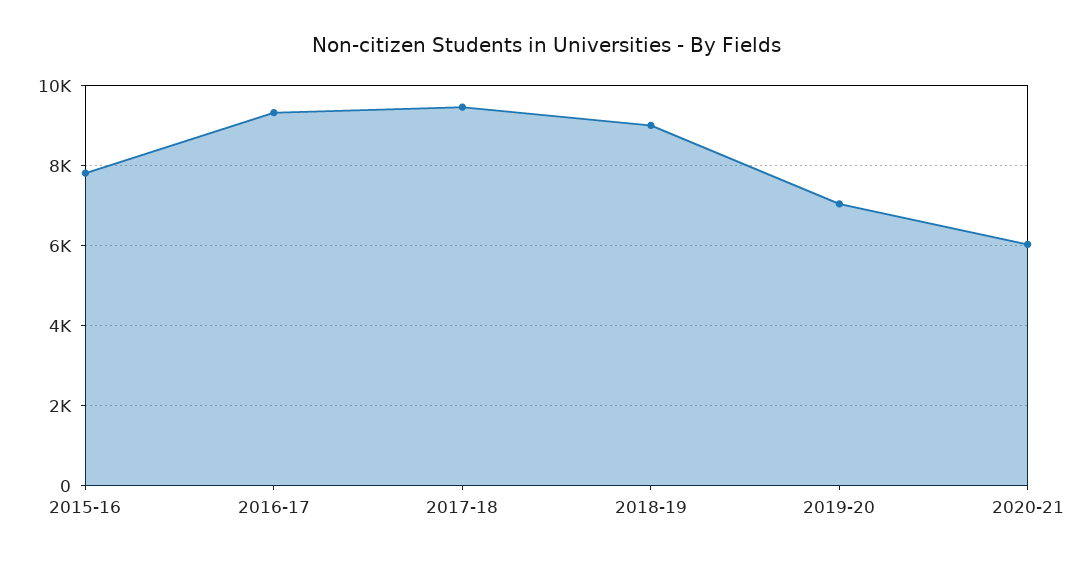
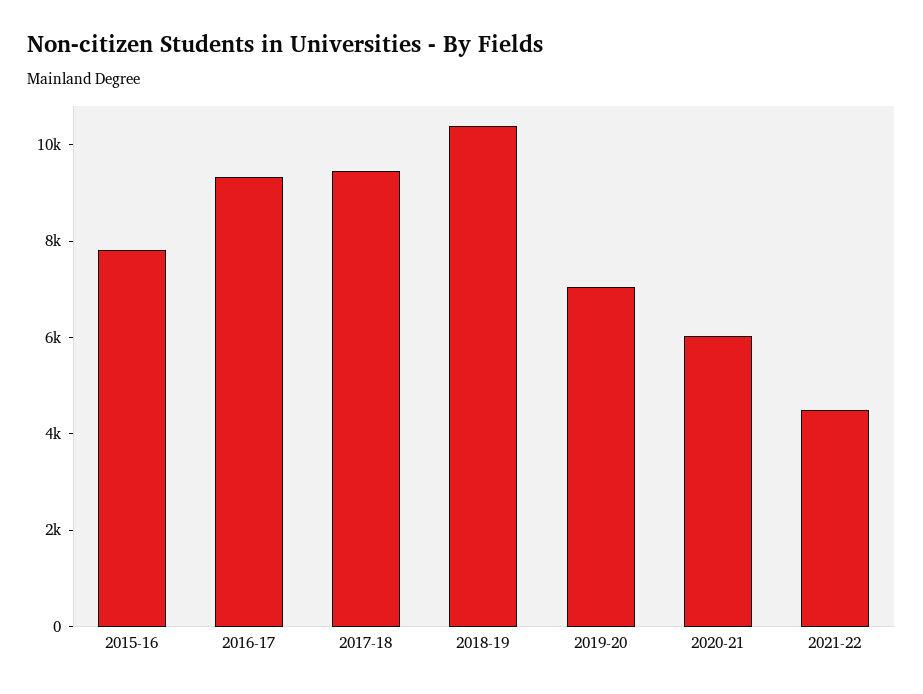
2018-19: 9000 -> 10500
2021-22: none -> 4500

